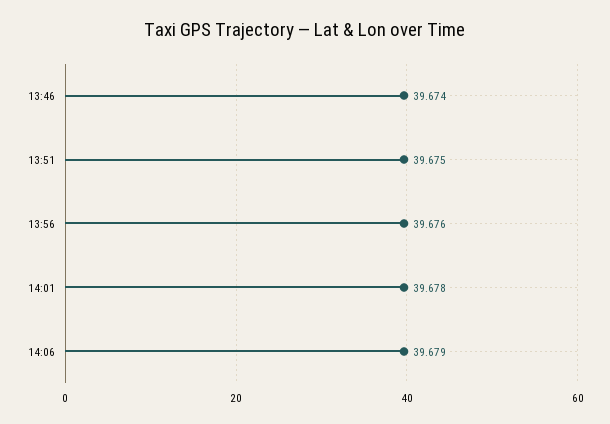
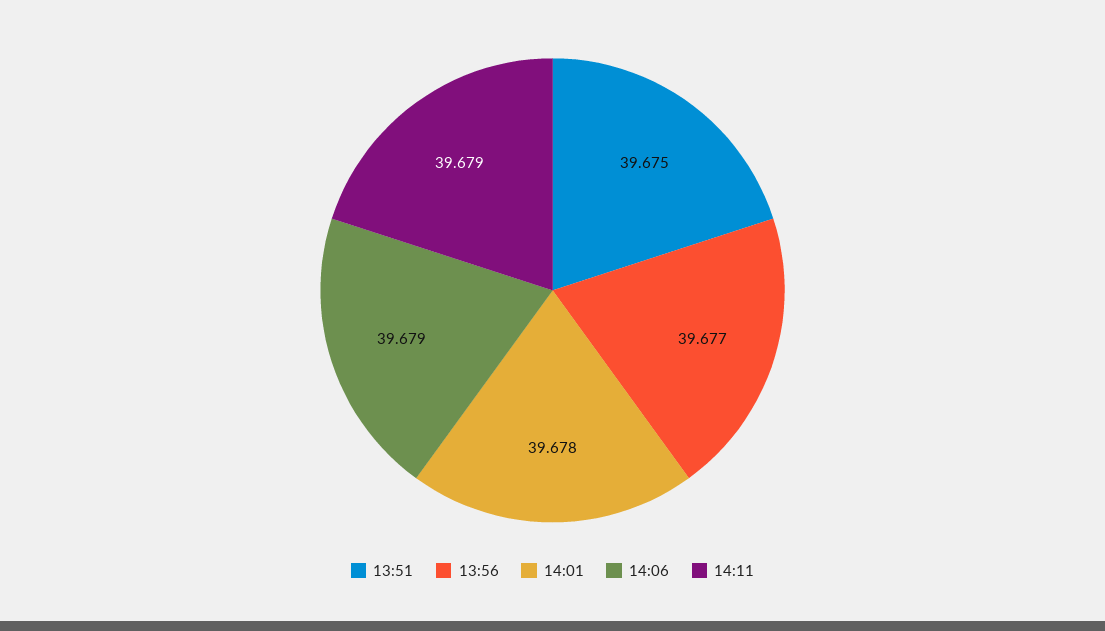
13:46: 39.674 -> none
13:56: 39.676 -> 39.677
14:11: none -> 39.679

